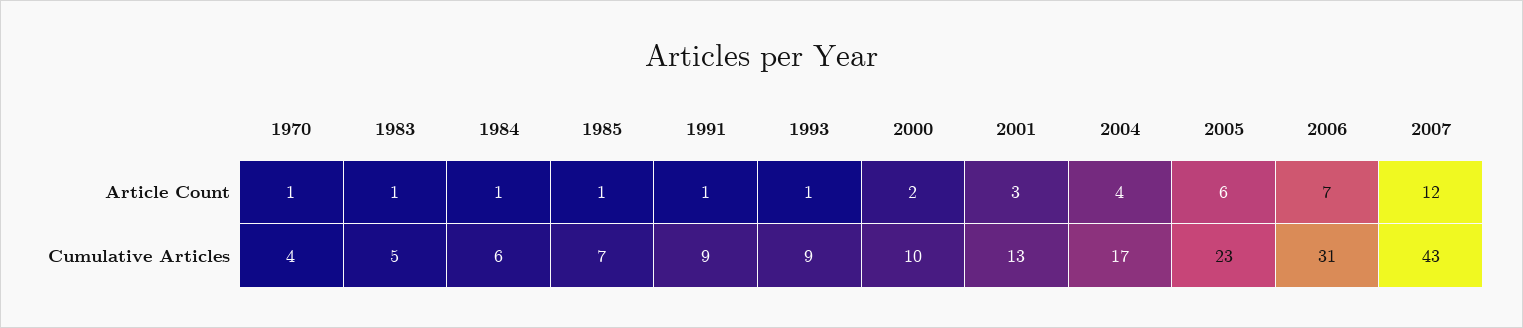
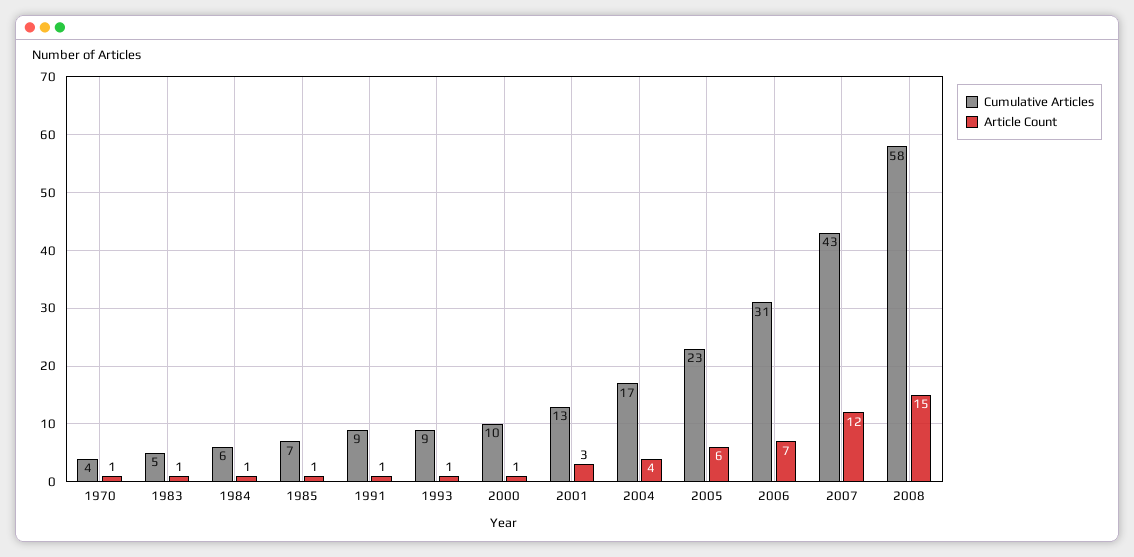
Article Count, 2000: 2 -> 1
Cumulative Articles, 2008: none -> 58
Article Count, 2008: none -> 15

